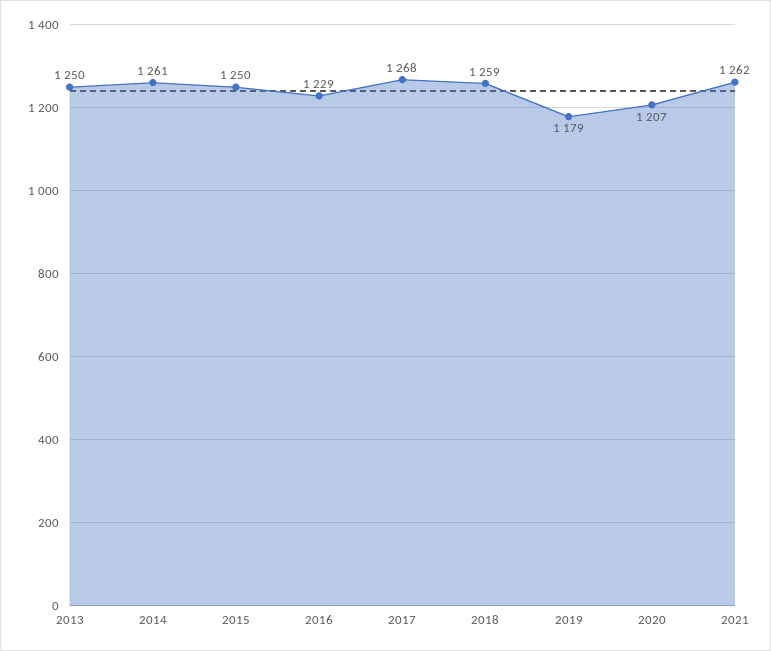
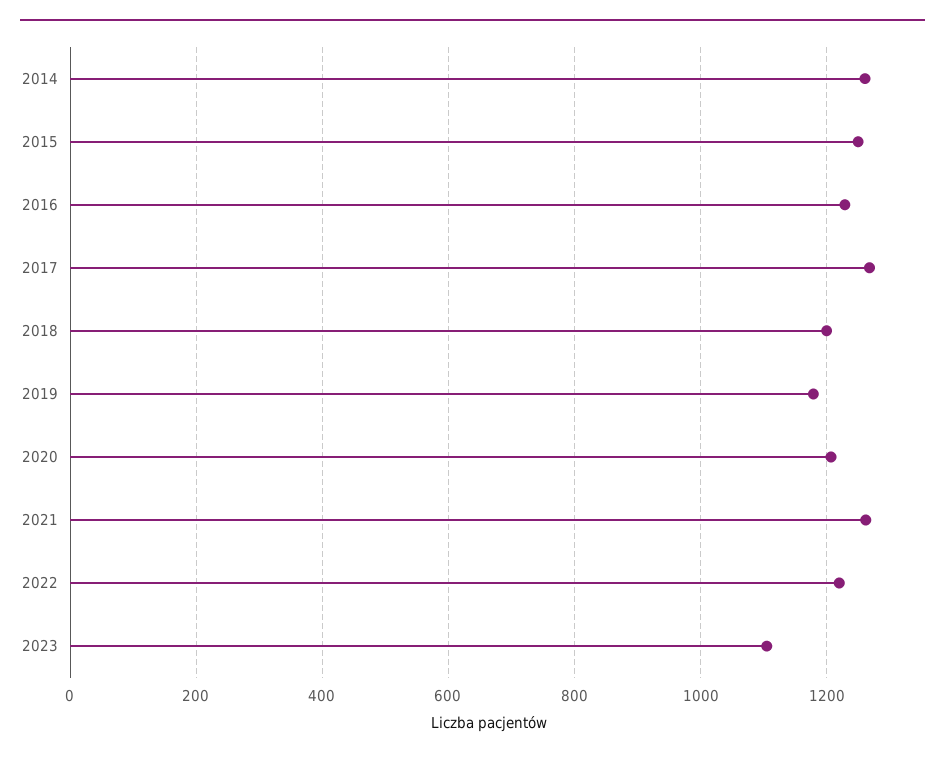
2013: 1250 -> none
2018: 1259 -> 1200
2022: none -> 1220
2023: none -> 1100

